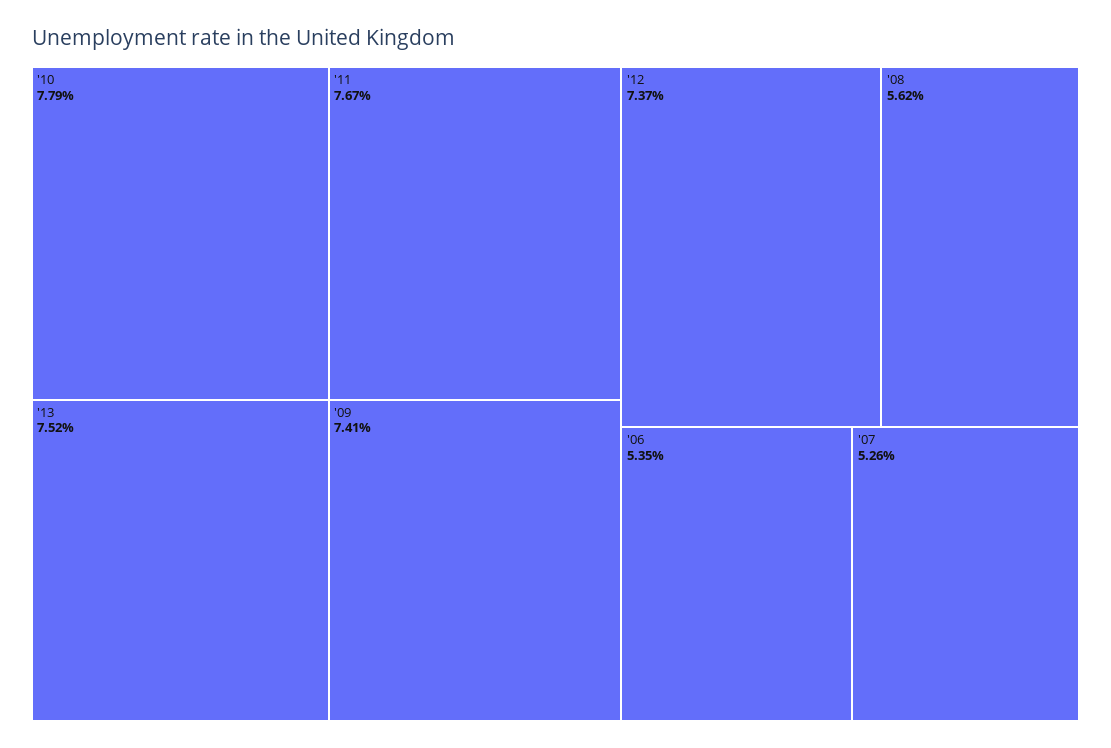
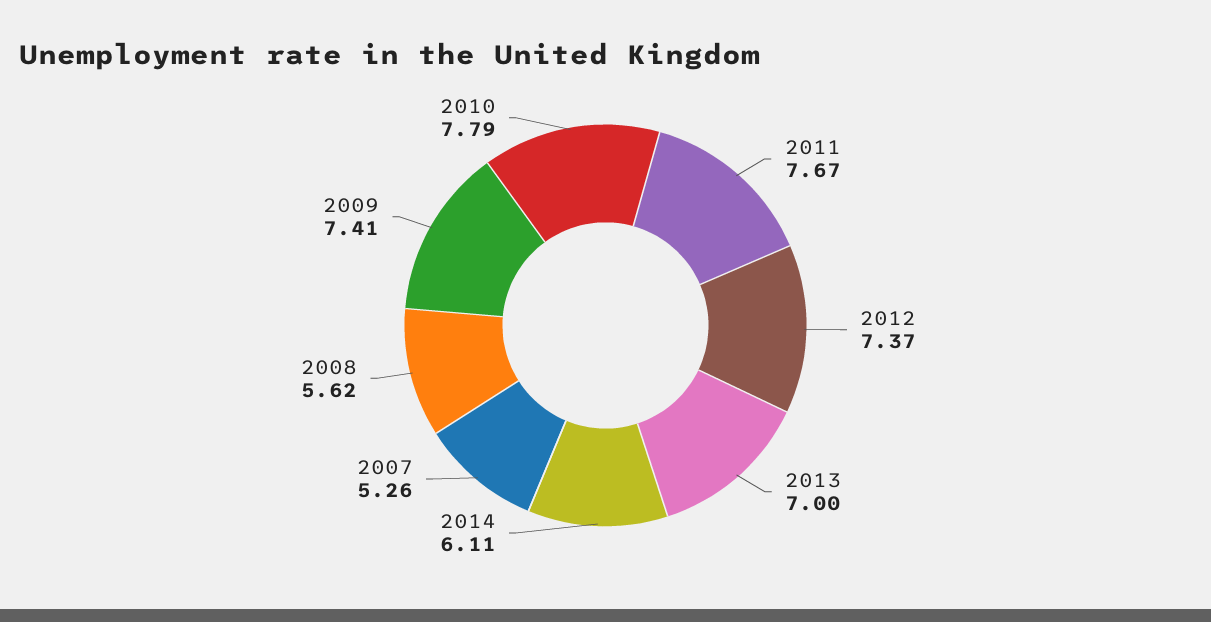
'13: 7.52 -> 7
'06: 5.35 -> none
2014: none -> 6.11

